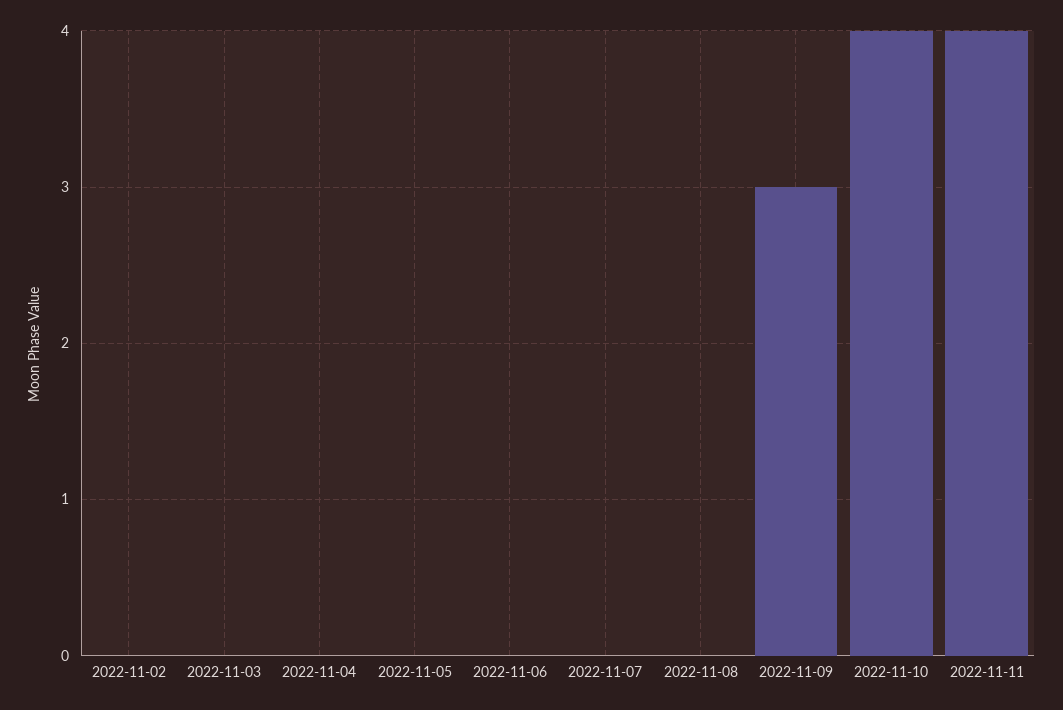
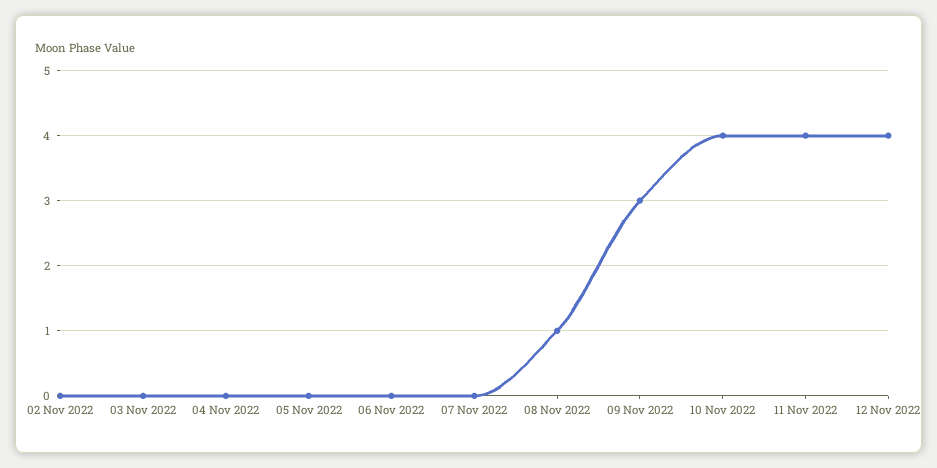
2022-11-08: 0 -> 1
12 Nov 2022: none -> 4

